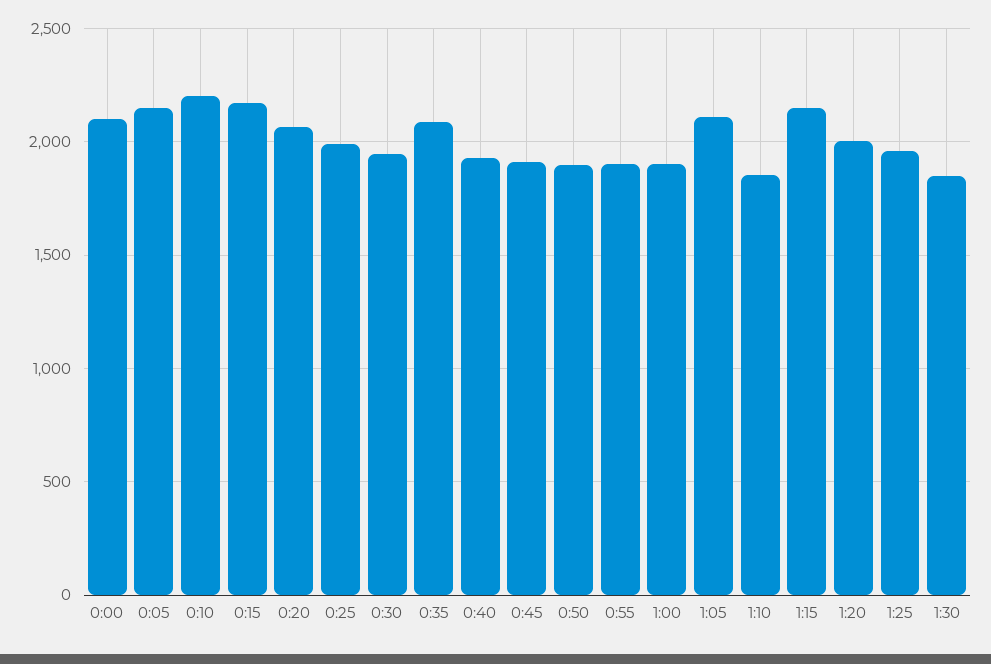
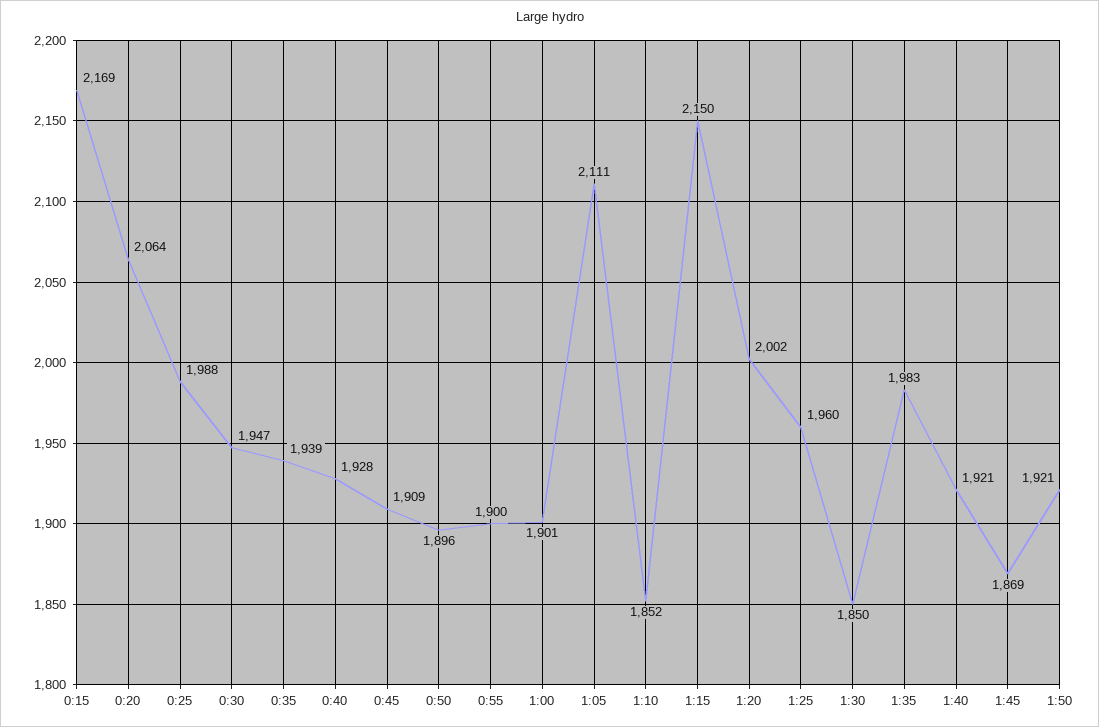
0:00: 2100 -> none
0:05: 2150 -> none
0:10: 2200 -> none
0:35: 2100 -> 1939
1:35: none -> 1983
1:40: none -> 1921
1:45: none -> 1869
1:50: none -> 1921

